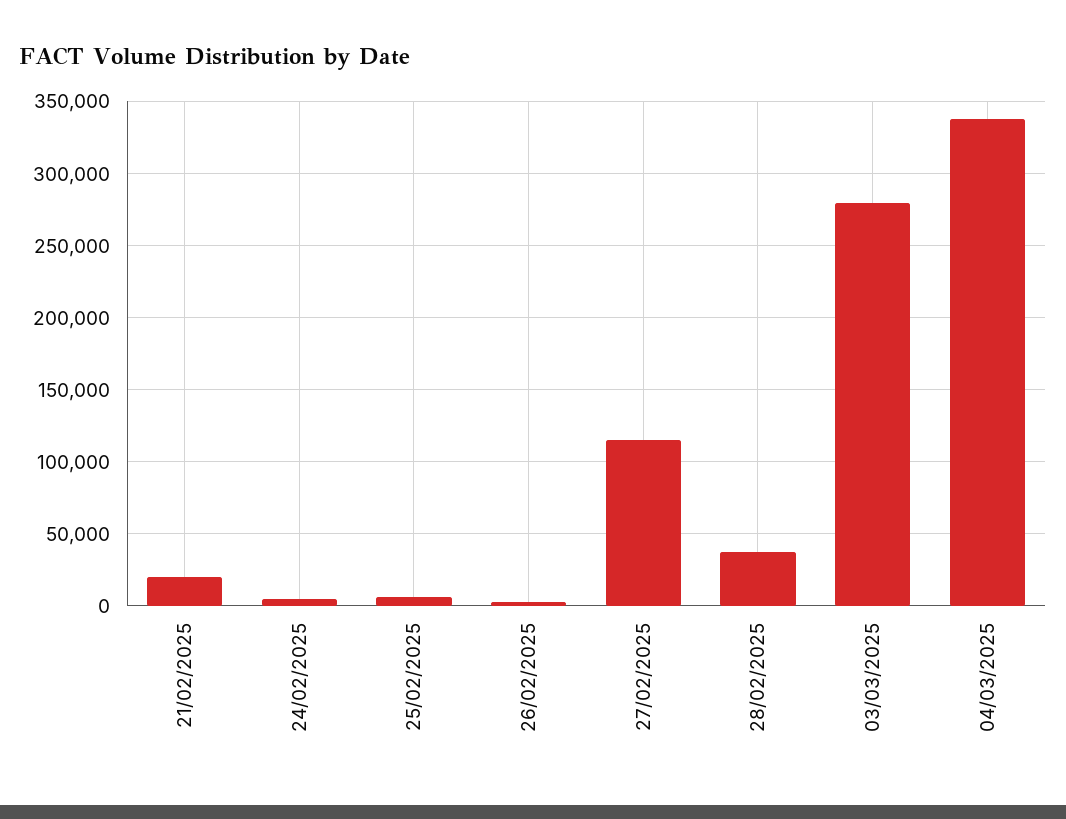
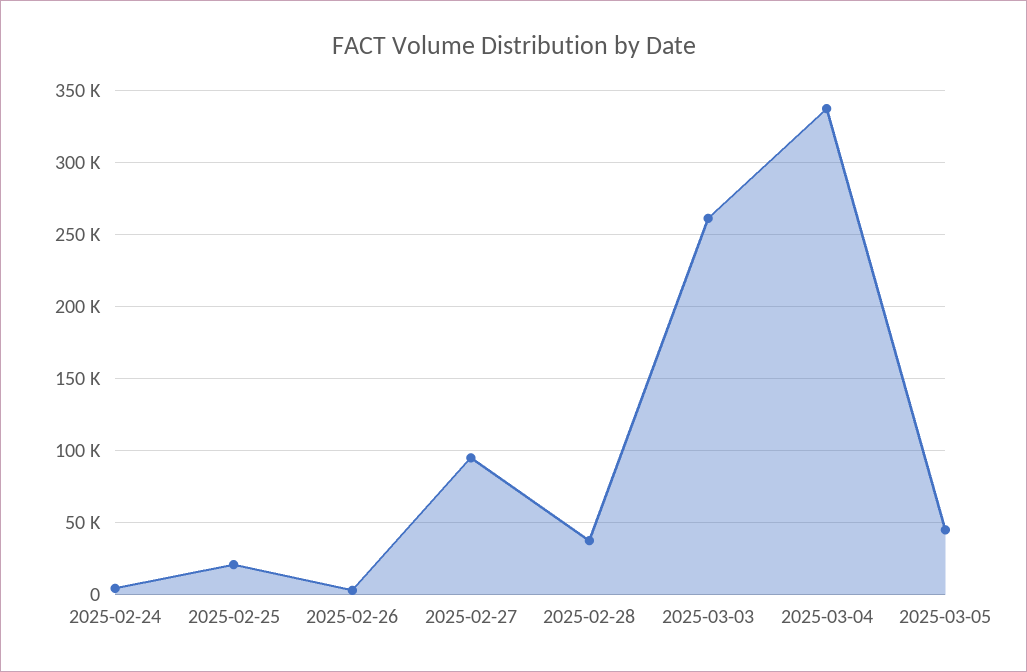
21/02/2025: 20000 -> none
25/02/2025: 5000 -> 20000
27/02/2025: 115000 -> 95000
03/03/2025: 280000 -> 260000
2025-03-05: none -> 45000

